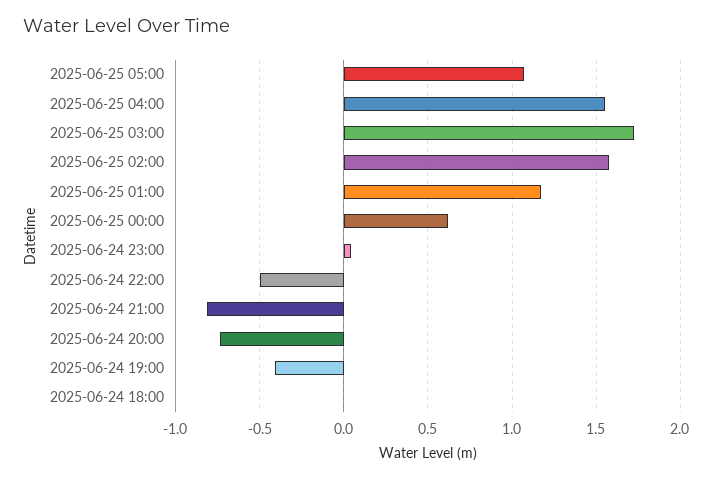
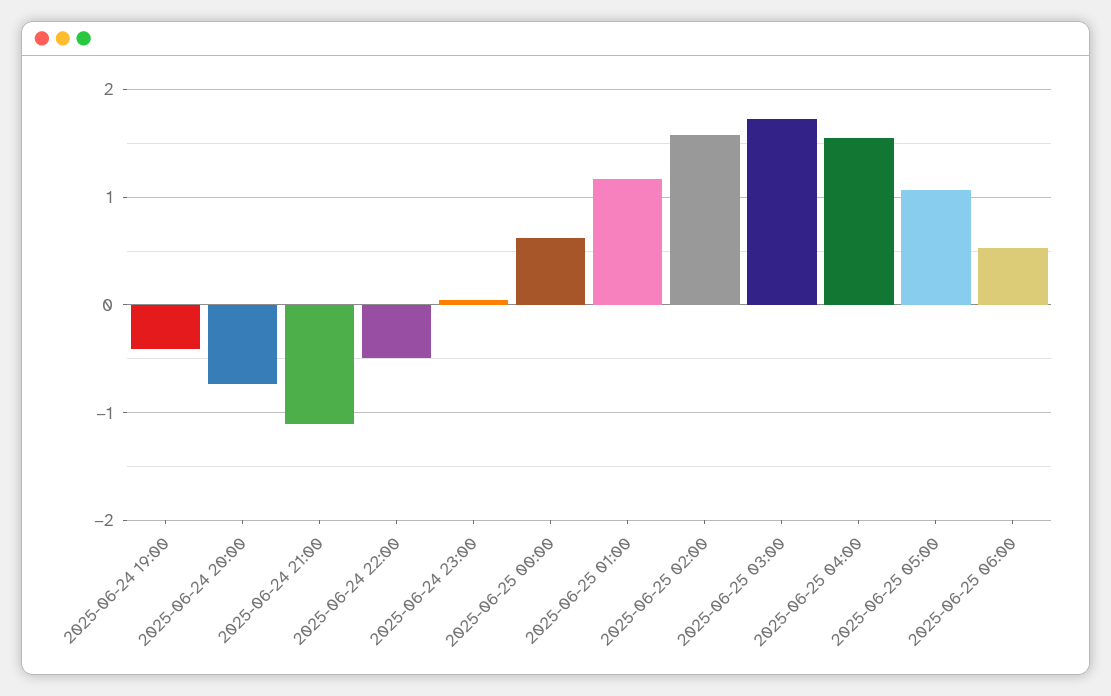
2025-06-24 21:00: -0.8 -> -1.1
2025-06-24 18:00: 0 -> none
2025-06-25 06:00: none -> 0.5

